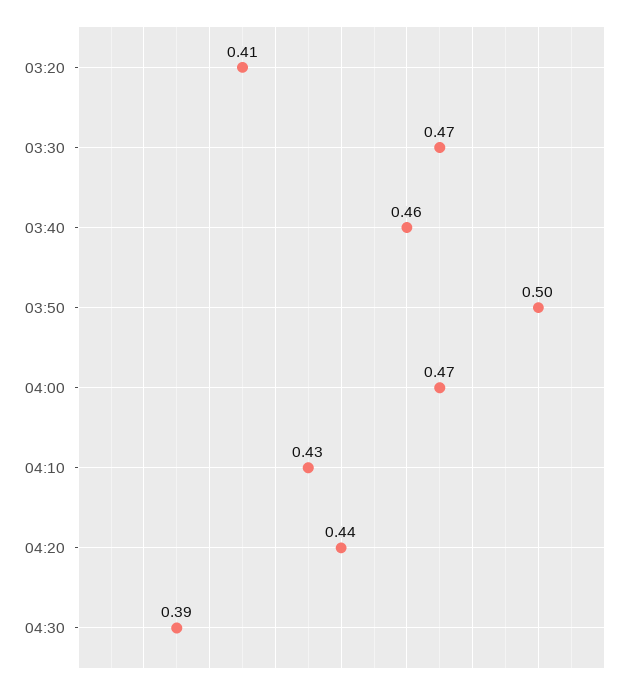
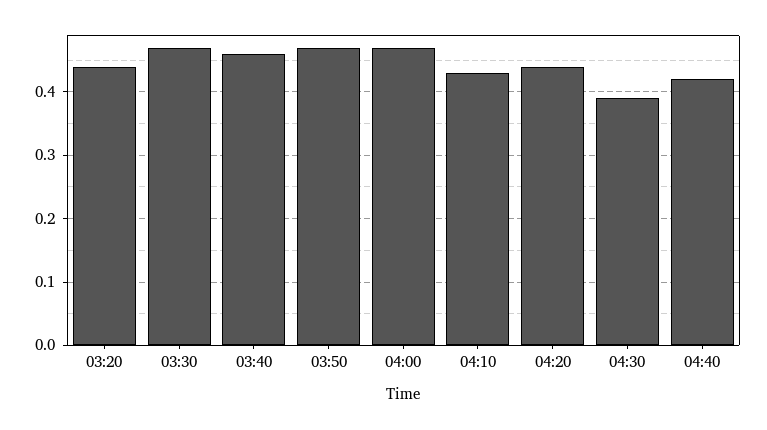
03:20: 0.41 -> 0.44
03:50: 0.5 -> 0.47
04:40: none -> 0.42

